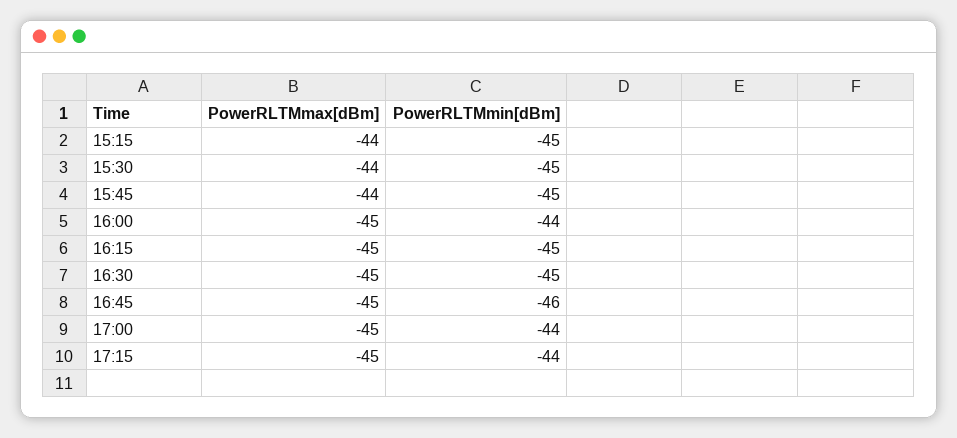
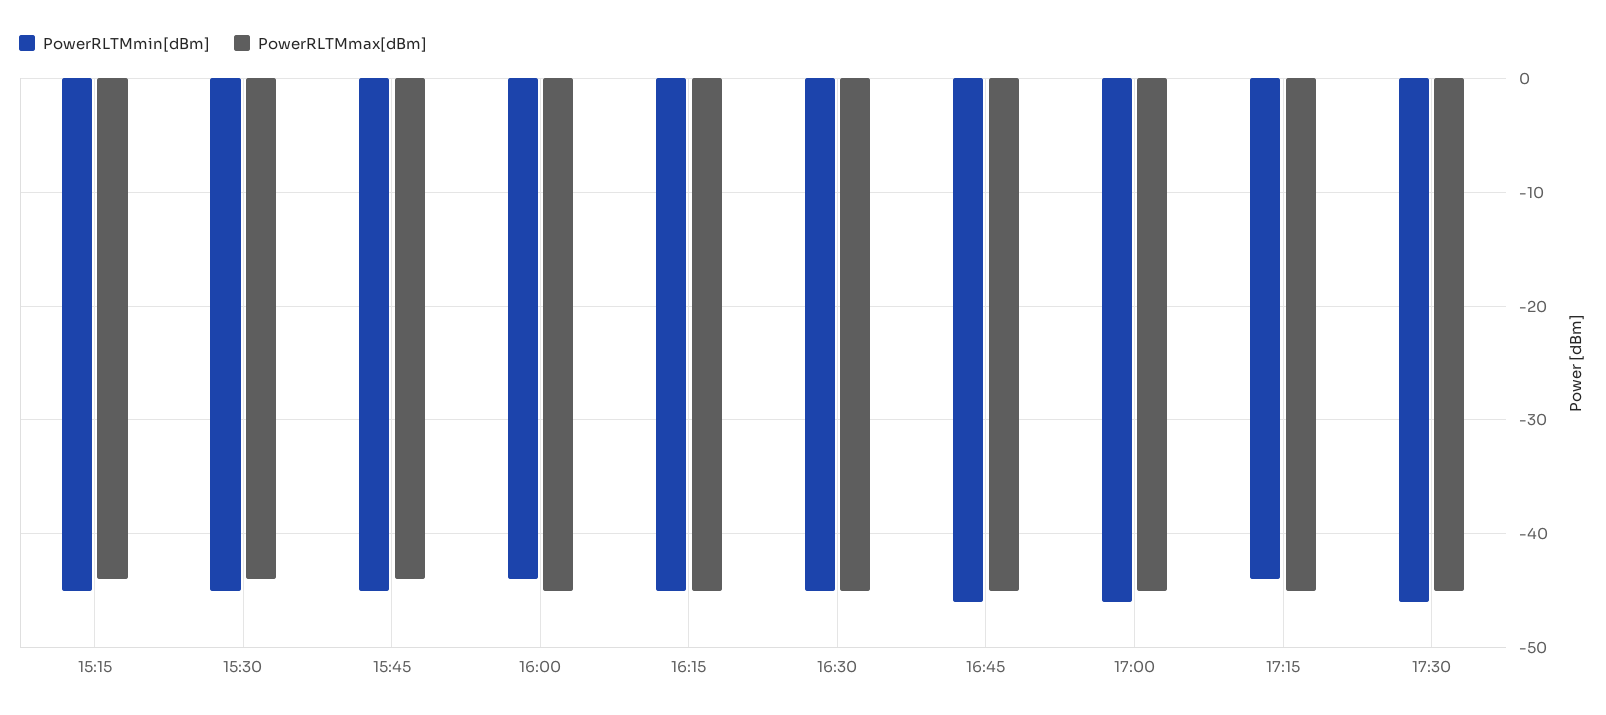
PowerRLTMmin[dBm], 17:00: -44 -> -46
PowerRLTMmin[dBm], 17:30: none -> -46
PowerRLTMmax[dBm], 17:30: none -> -45

